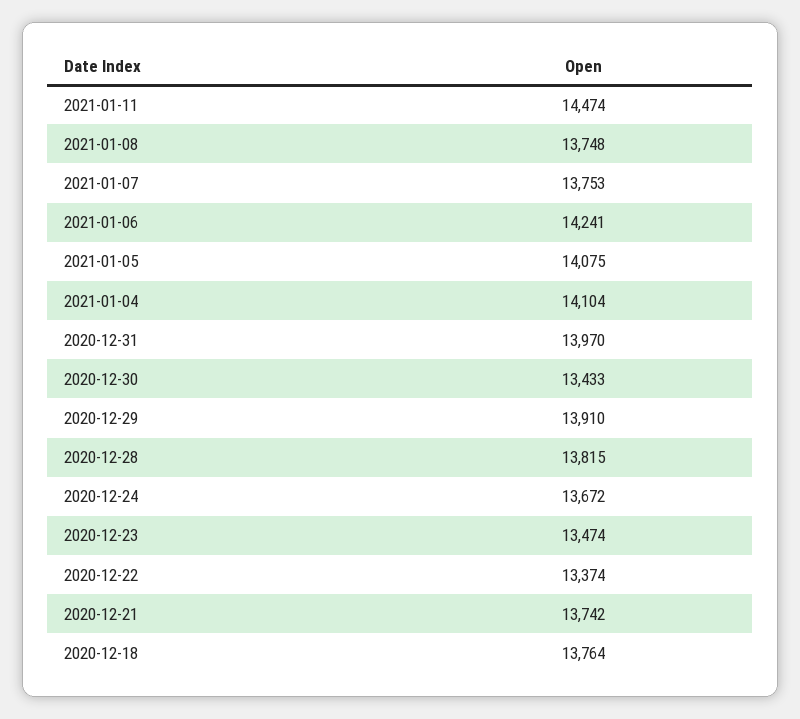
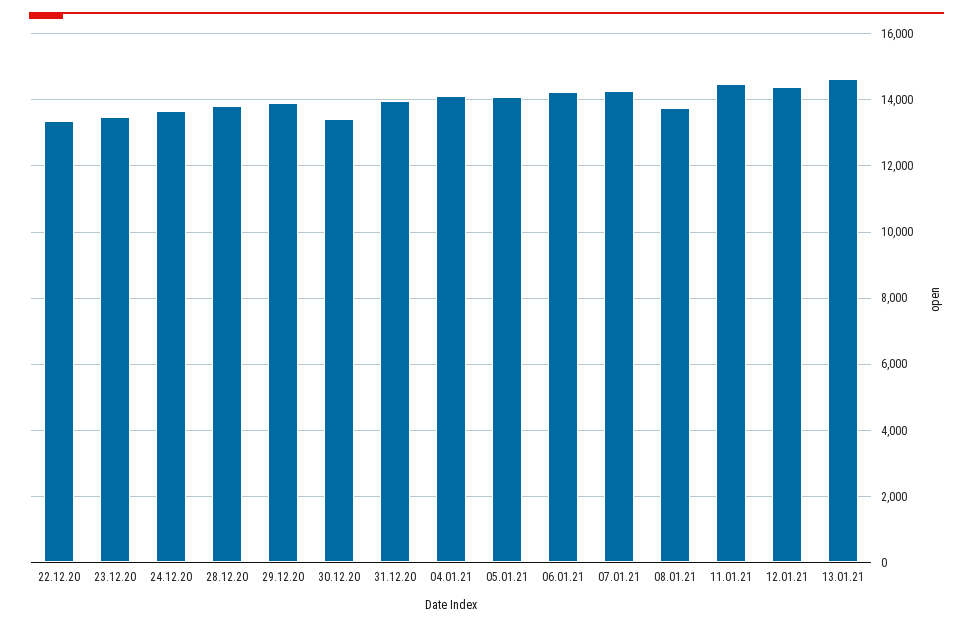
2021-01-07: 13753 -> 14200
2020-12-21: 13742 -> none
2020-12-18: 13764 -> none
12.01.21: none -> 14400
13.01.21: none -> 14600

